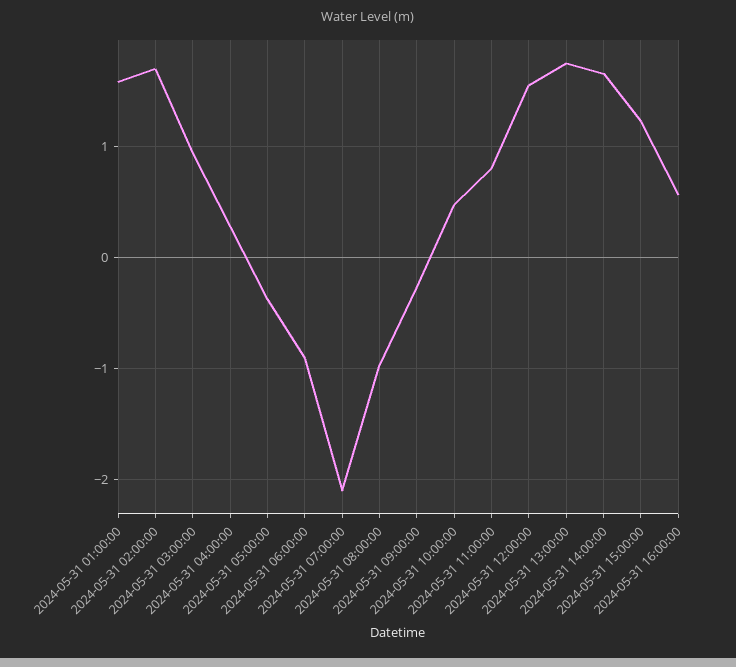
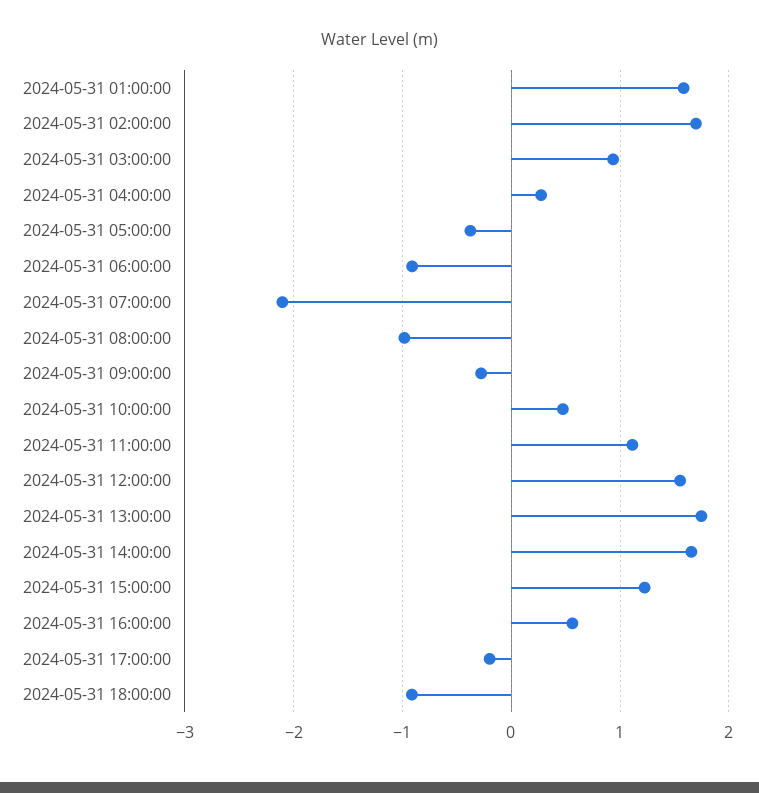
2024-05-31 11:00:00: 0.8 -> 1.1
2024-05-31 17:00:00: none -> -0.2
2024-05-31 18:00:00: none -> -0.9

